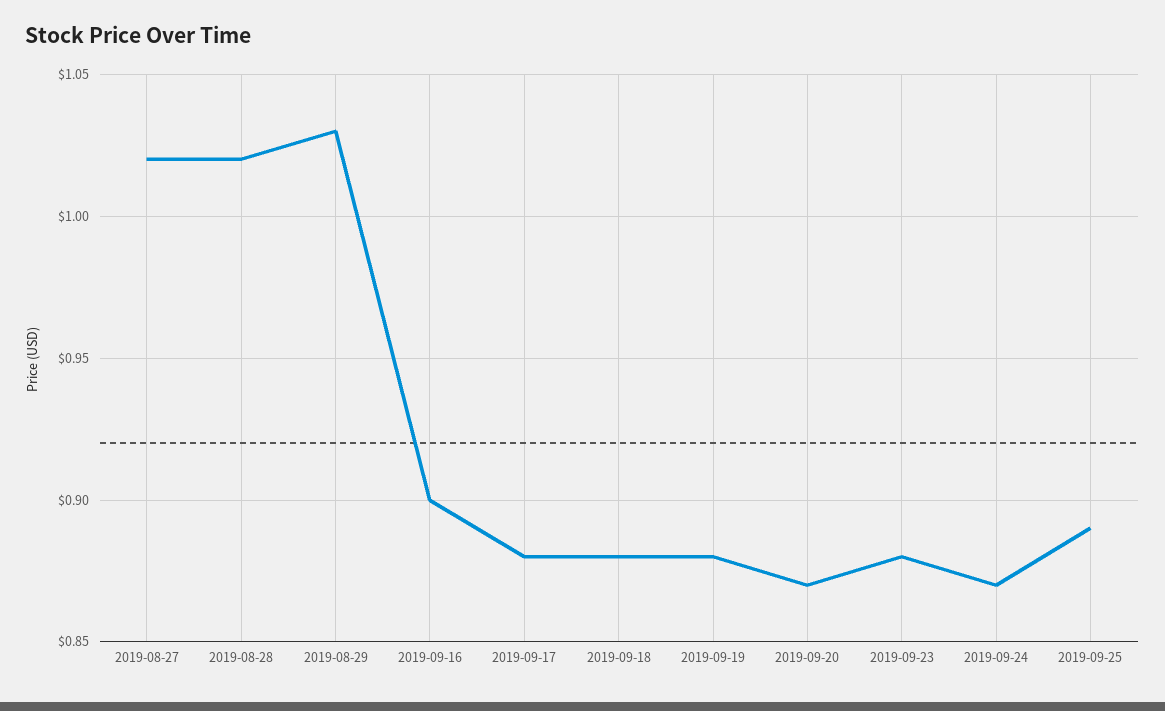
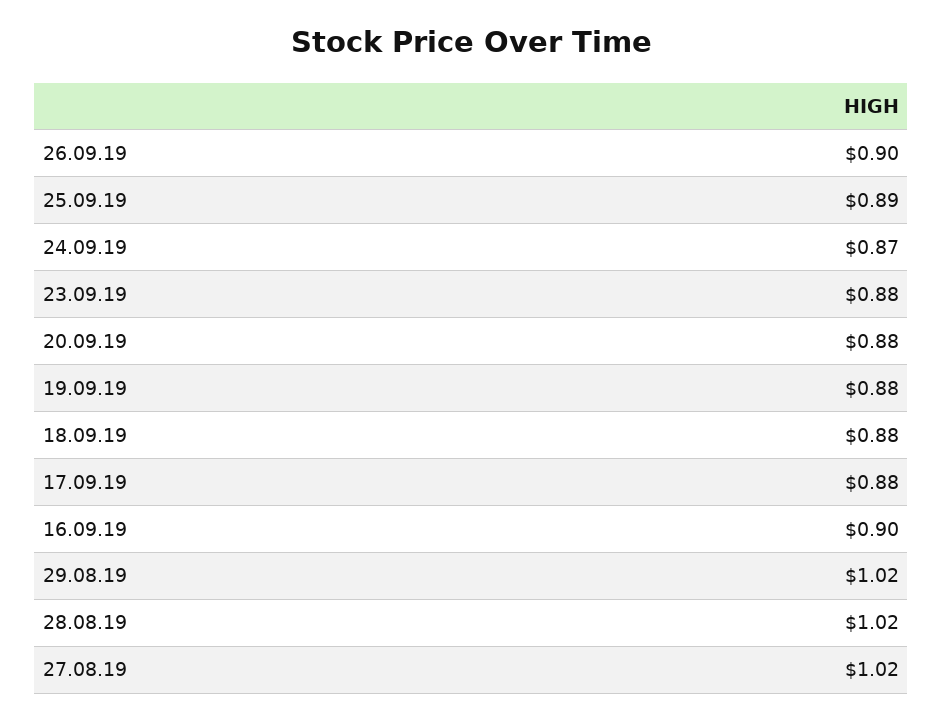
2019-08-29: 1.03 -> 1.02
2019-09-20: 0.87 -> 0.88
26.09.19: none -> 0.9

